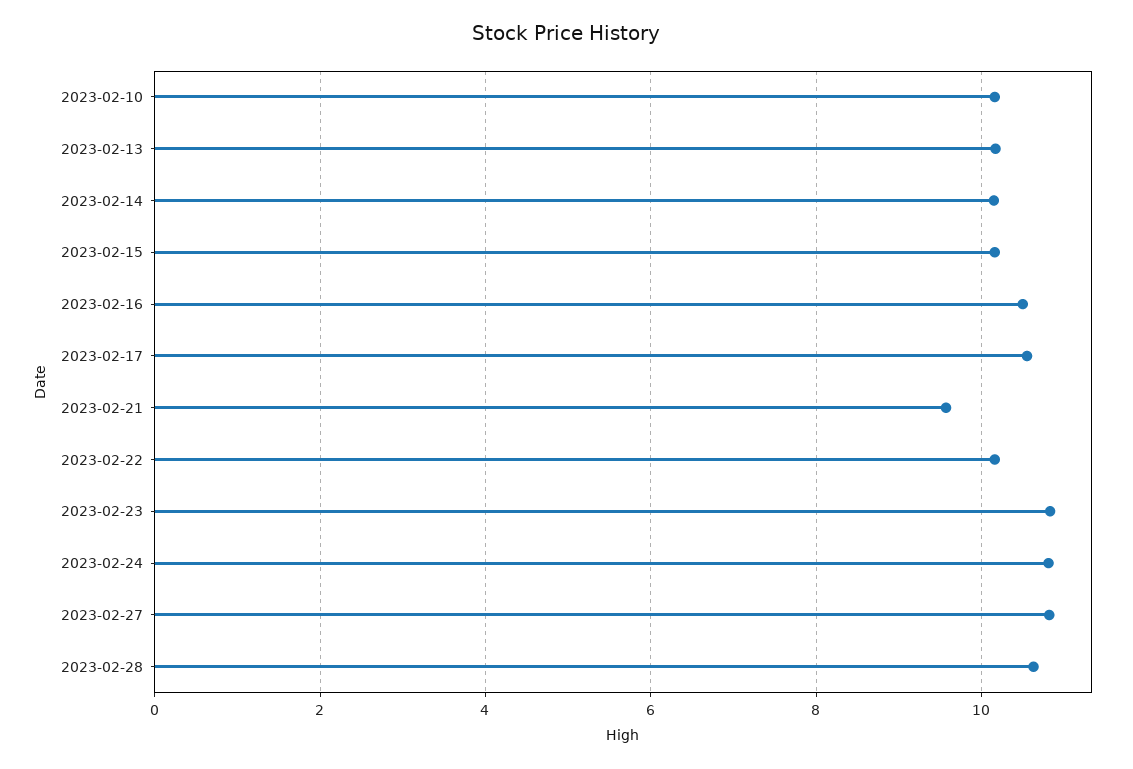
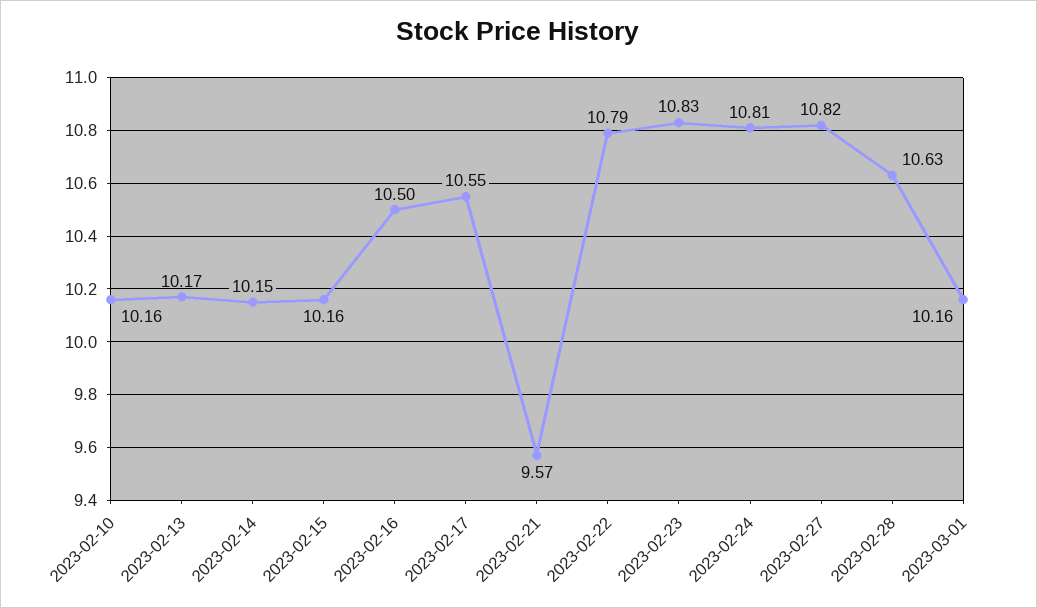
2023-02-22: 10.2 -> 10.79
2023-03-01: none -> 10.16

